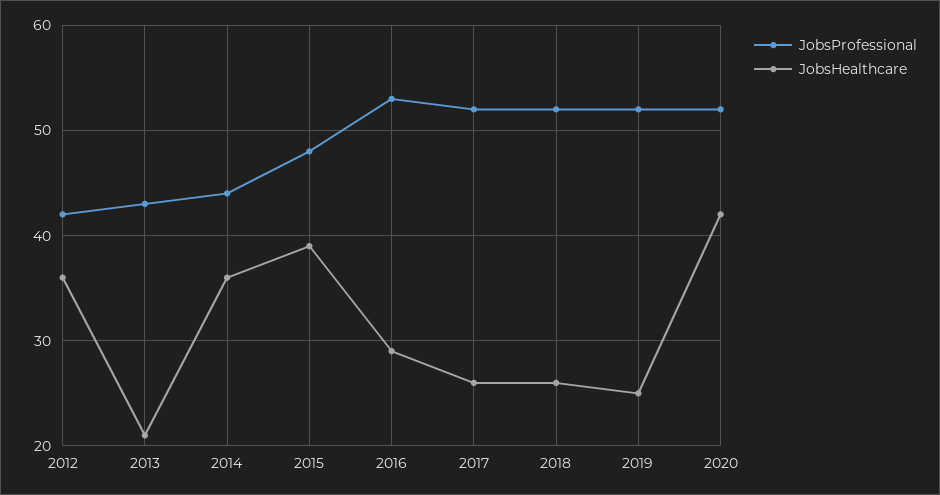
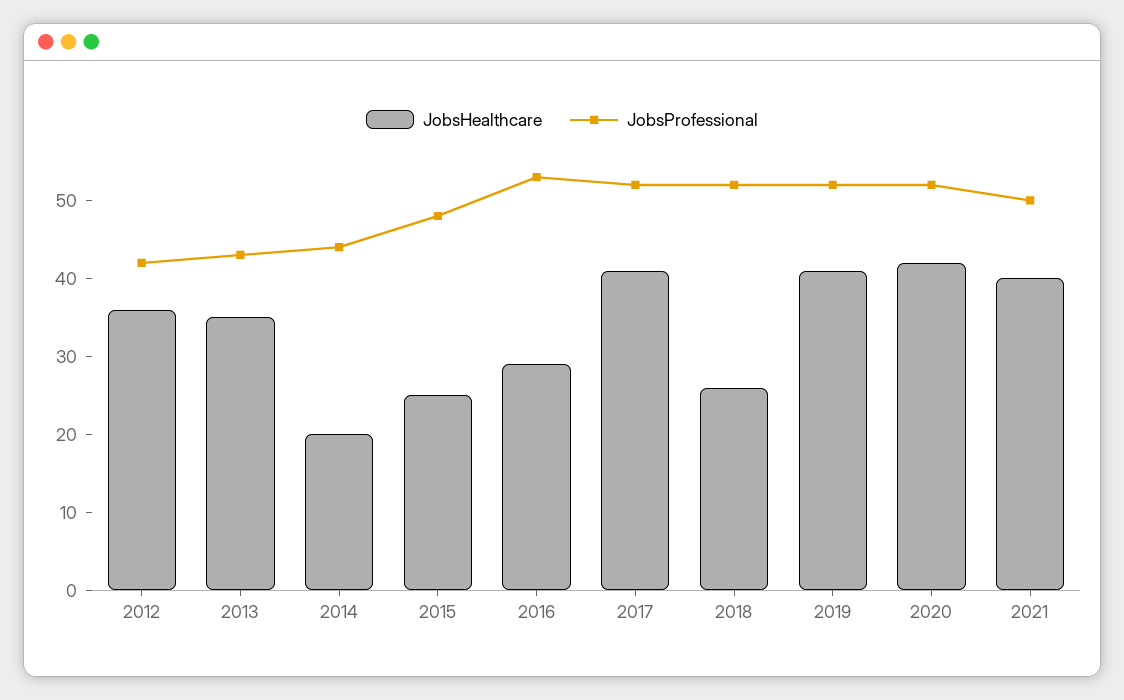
JobsHealthcare, 2013: 21 -> 35
JobsHealthcare, 2014: 36 -> 20
JobsHealthcare, 2015: 39 -> 25
JobsHealthcare, 2017: 26 -> 40
JobsHealthcare, 2019: 25 -> 40
JobsHealthcare, 2021: none -> 40
JobsProfessional, 2021: none -> 50

